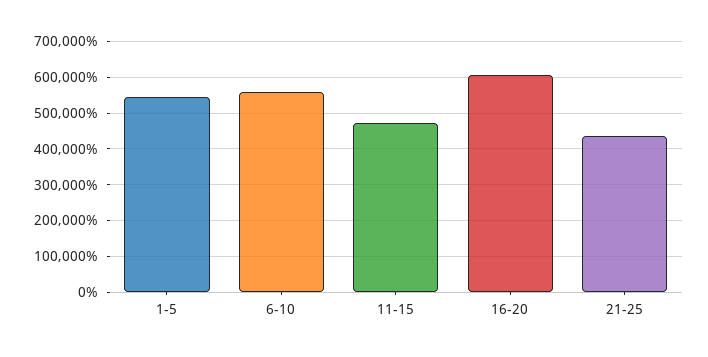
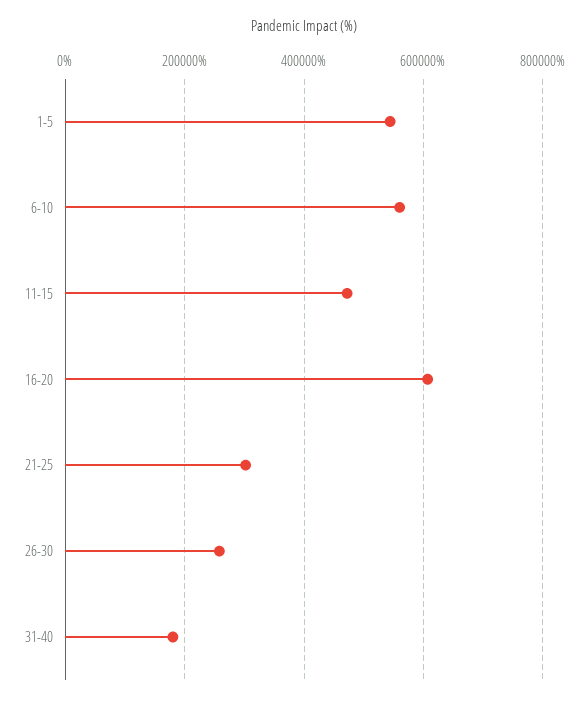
21-25: 440000 -> 300000
26-30: none -> 260000
31-40: none -> 180000

